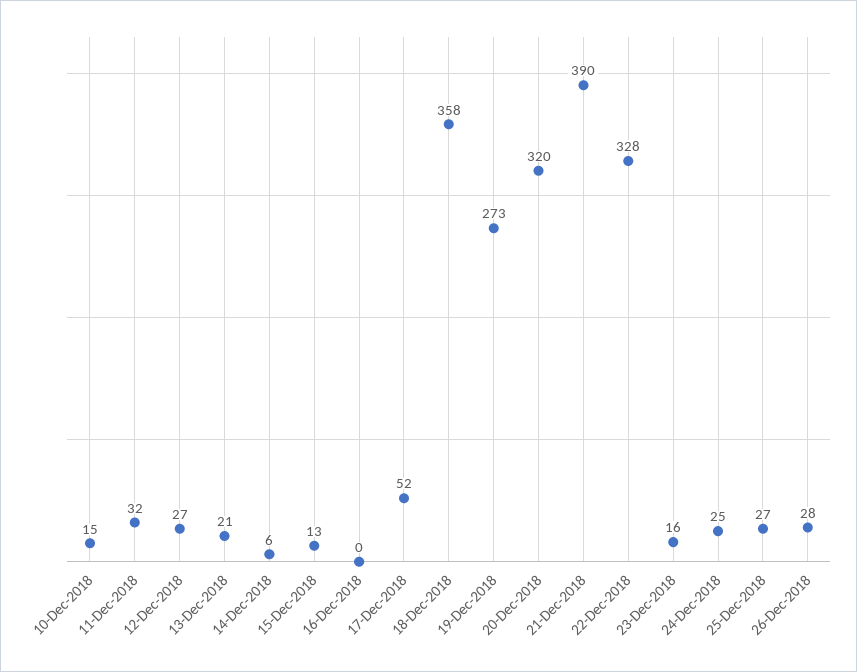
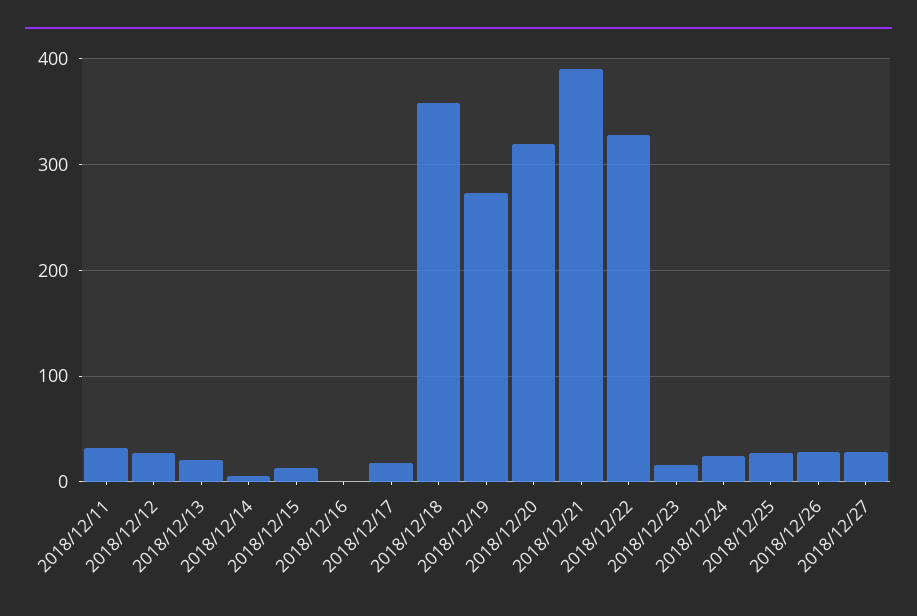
10-Dec-2018: 15 -> none
17-Dec-2018: 52 -> 20
2018/12/27: none -> 30

